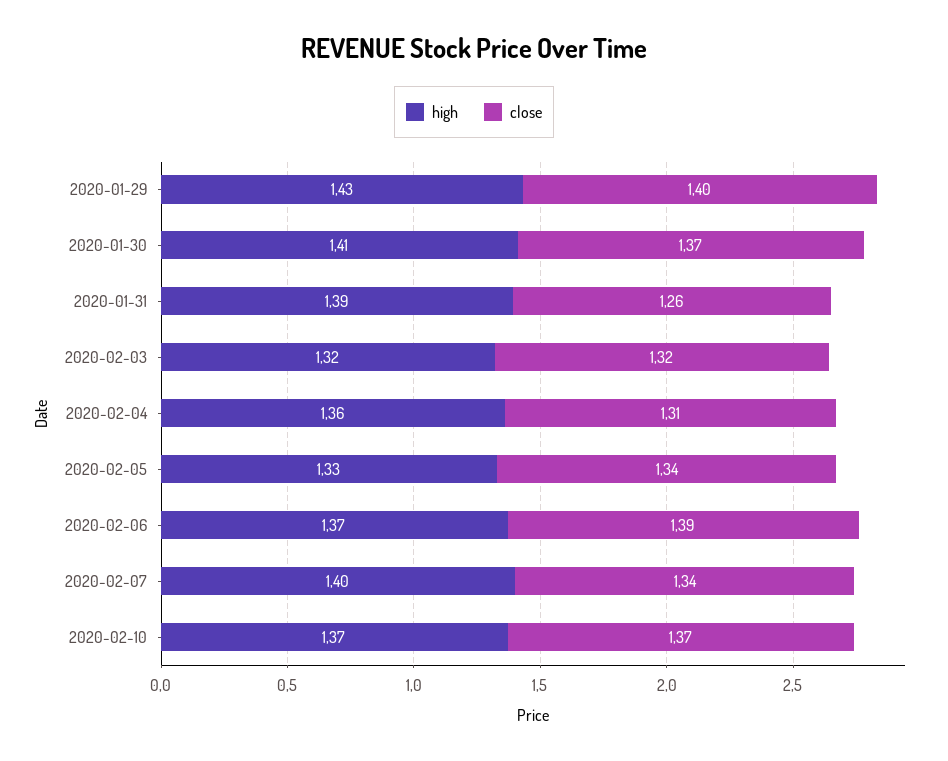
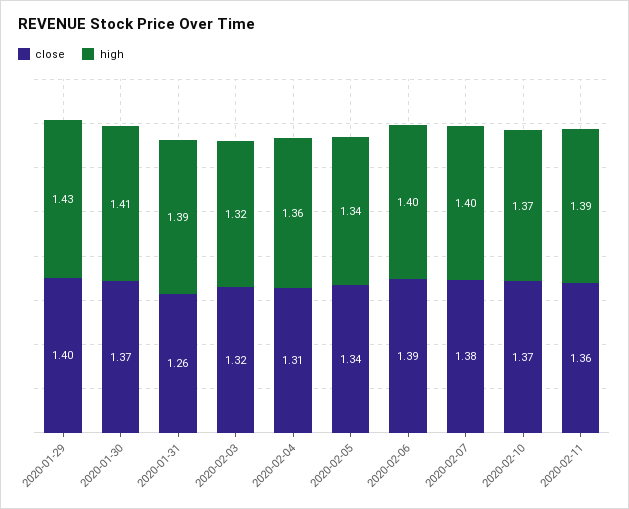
high, 2020-02-05: 1.33 -> 1.34
high, 2020-02-06: 1.37 -> 1.4
close, 2020-02-07: 1.34 -> 1.38
close, 2020-02-11: none -> 1.36
high, 2020-02-11: none -> 1.39

